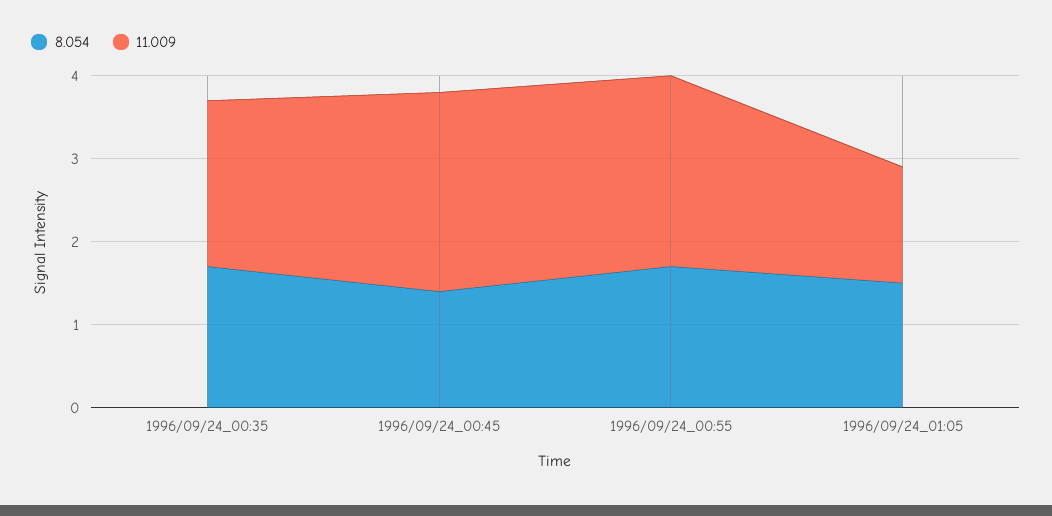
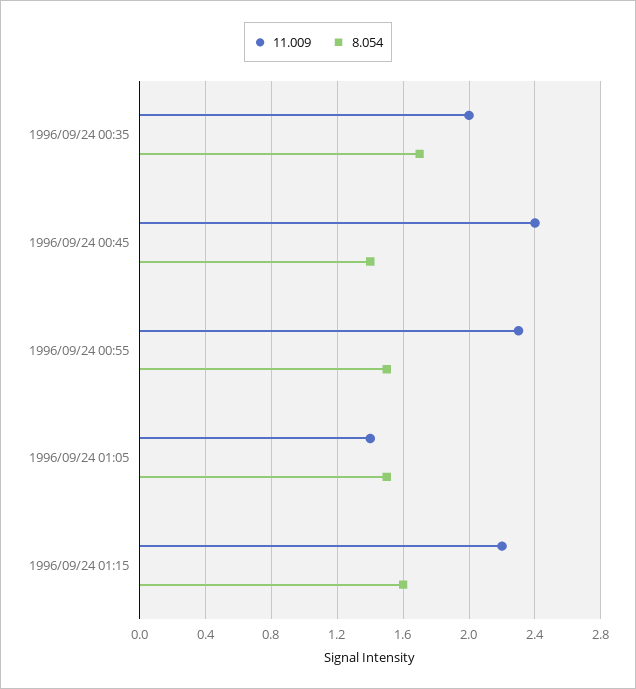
8.054, 1996/09/24_00:55: 1.7 -> 1.5
11.009, 1996/09/24 01:15: none -> 2.2
8.054, 1996/09/24 01:15: none -> 1.6

